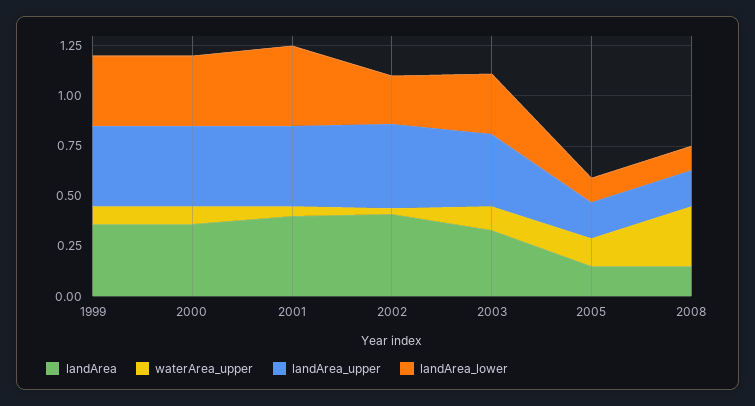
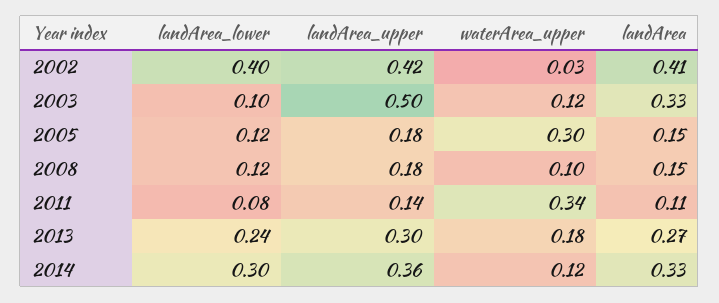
landArea, 1999: 0.35 -> none
waterArea_upper, 1999: 0.1 -> none
landArea_upper, 1999: 0.4 -> none
landArea_lower, 1999: 0.35 -> none
landArea, 2000: 0.35 -> none
waterArea_upper, 2000: 0.1 -> none
landArea_upper, 2000: 0.4 -> none
landArea_lower, 2000: 0.35 -> none
landArea, 2001: 0.4 -> none
waterArea_upper, 2001: 0.05 -> none
landArea_upper, 2001: 0.4 -> none
landArea_lower, 2001: 0.4 -> none
landArea_lower, 2002: 0.25 -> 0.4
landArea_upper, 2003: 0.35 -> 0.5
landArea_lower, 2003: 0.3 -> 0.1
waterArea_upper, 2005: 0.15 -> 0.3
waterArea_upper, 2008: 0.3 -> 0.1
landArea_lower, 2011: none -> 0.08
landArea_upper, 2011: none -> 0.14
waterArea_upper, 2011: none -> 0.34
landArea, 2011: none -> 0.11
landArea_lower, 2013: none -> 0.24
landArea_upper, 2013: none -> 0.3
waterArea_upper, 2013: none -> 0.18
landArea, 2013: none -> 0.27
landArea_lower, 2014: none -> 0.3
landArea_upper, 2014: none -> 0.36
waterArea_upper, 2014: none -> 0.12
landArea, 2014: none -> 0.33

